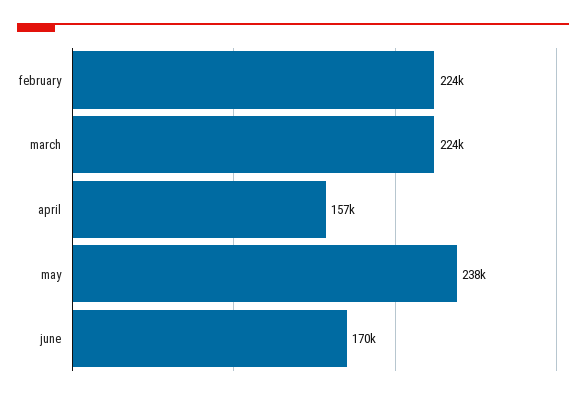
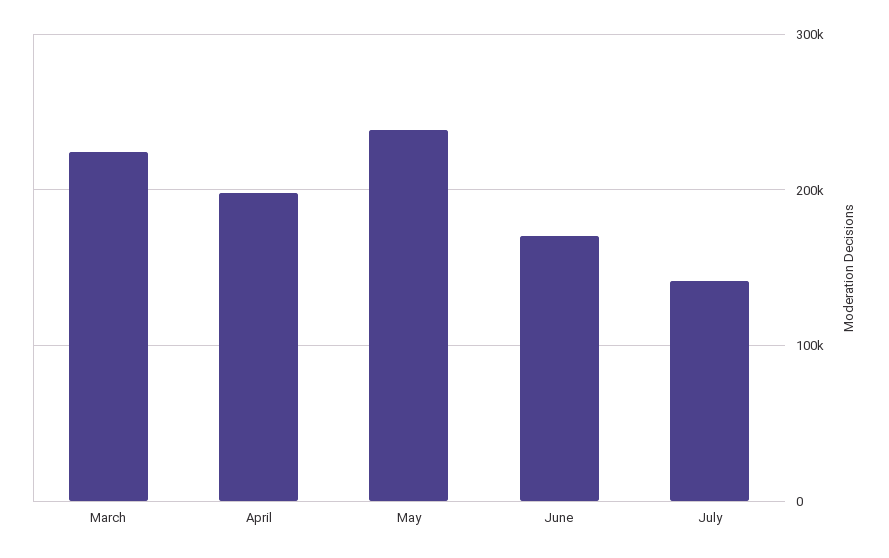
february: 224000 -> none
april: 157000 -> 200000
July: none -> 140000

